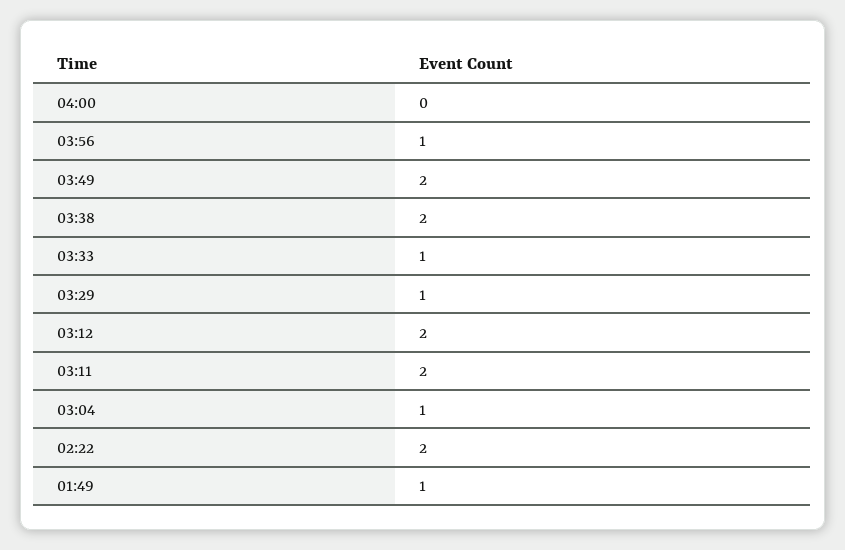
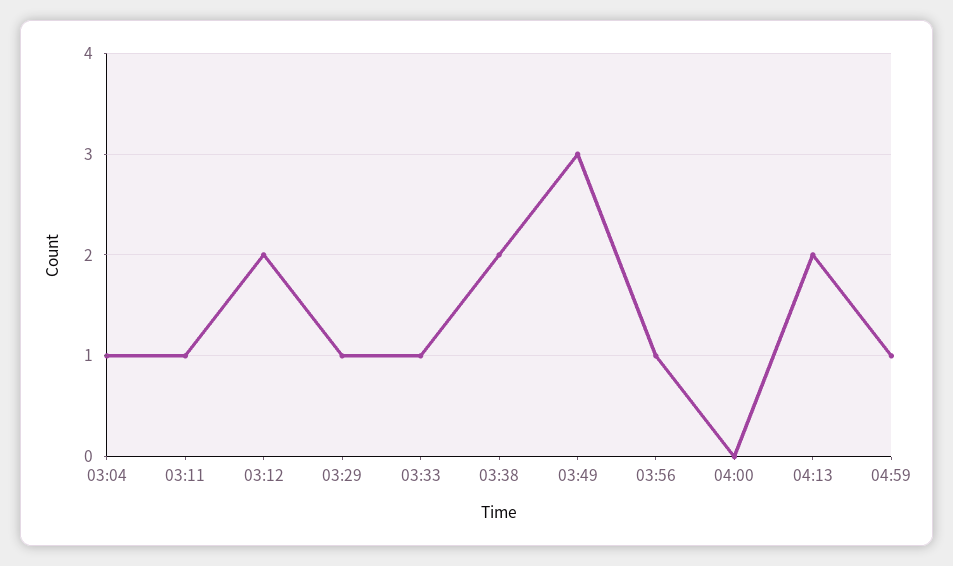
03:49: 2 -> 3
03:11: 2 -> 1
02:22: 2 -> none
01:49: 1 -> none
04:13: none -> 2
04:59: none -> 1

